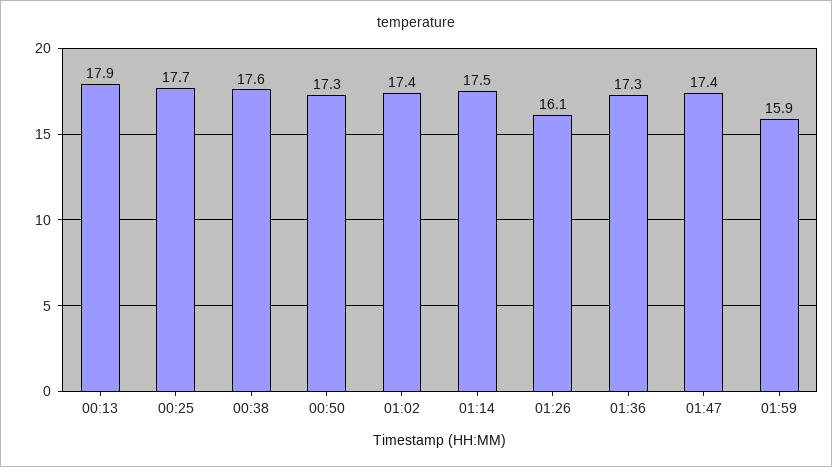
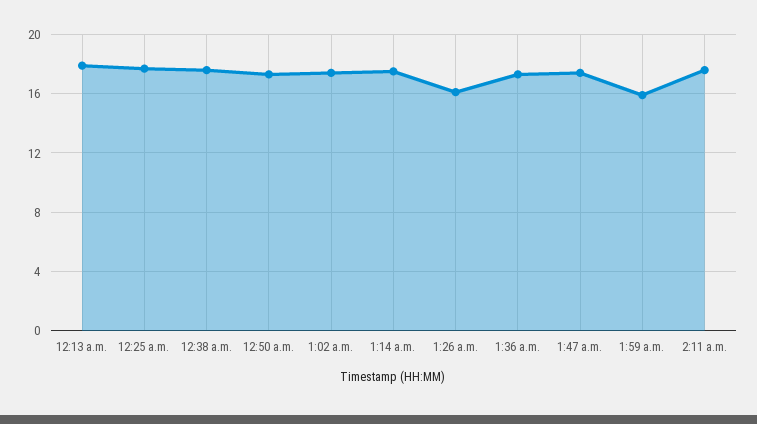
2:11 a.m.: none -> 17.5

